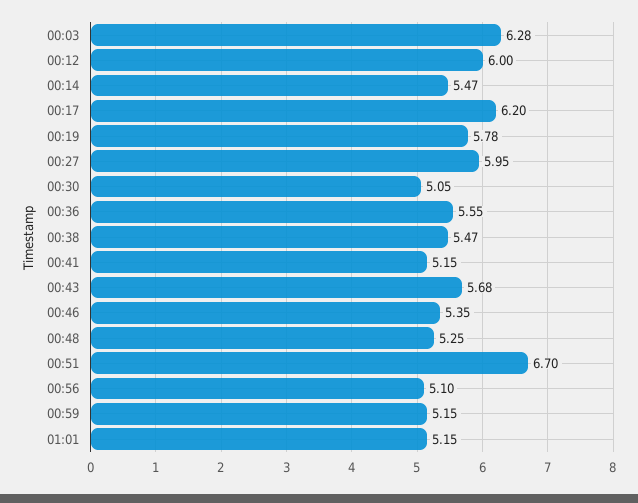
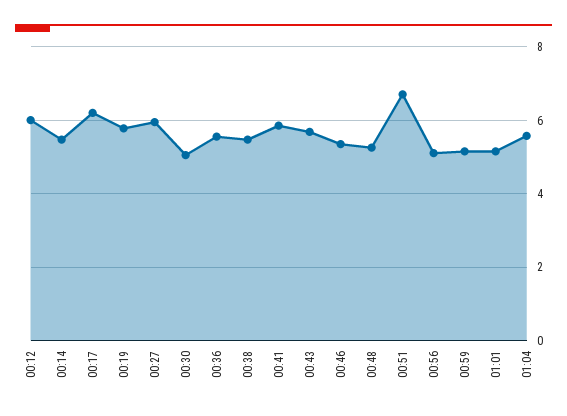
00:03: 6.28 -> none
00:41: 5.15 -> 5.8
01:04: none -> 5.6

